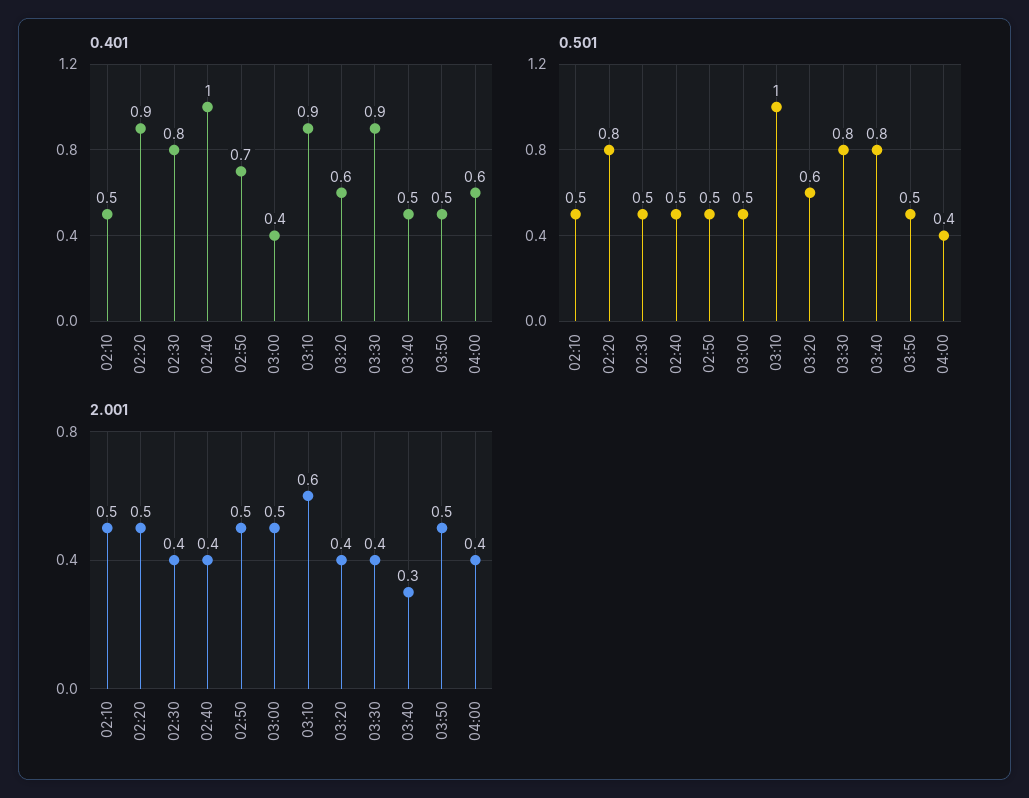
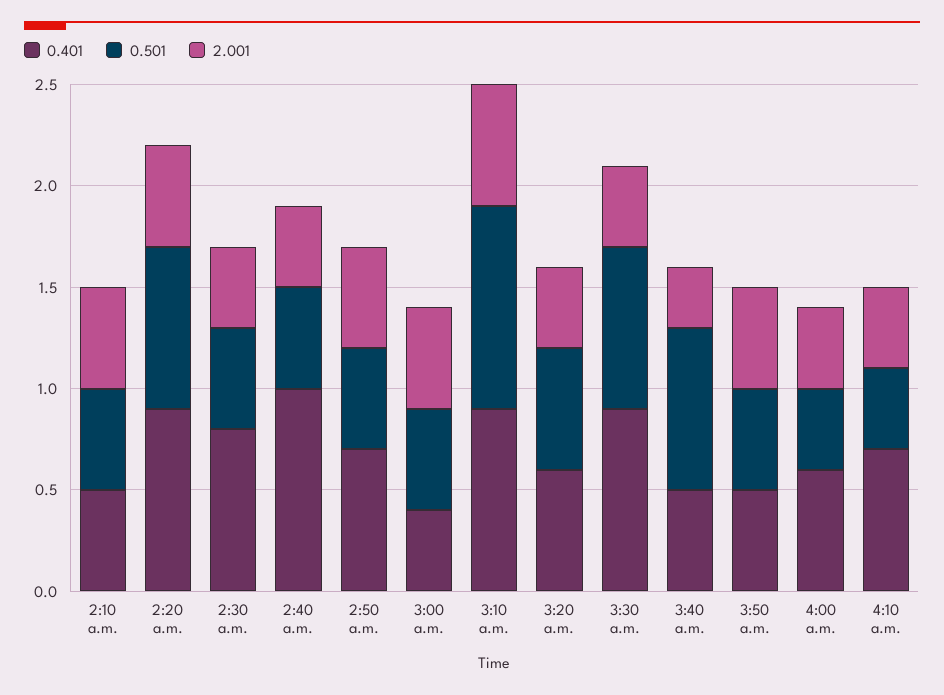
0.401, 4:10 a.m.: none -> 0.7
0.501, 4:10 a.m.: none -> 0.4
2.001, 4:10 a.m.: none -> 0.4

